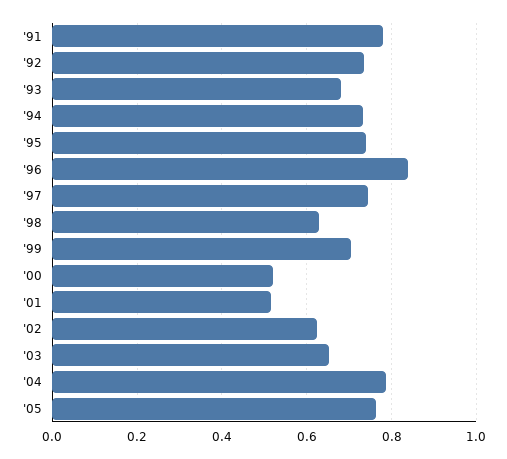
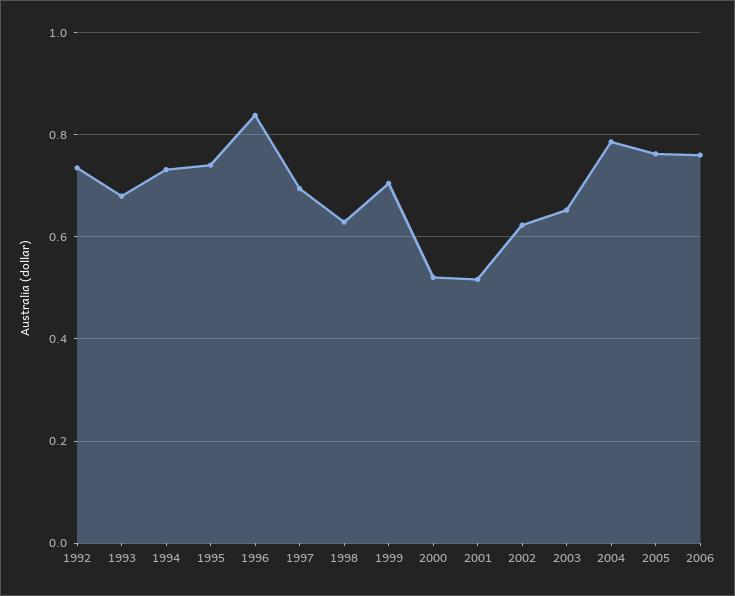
'91: 0.78 -> none
'97: 0.74 -> 0.7
2006: none -> 0.76

